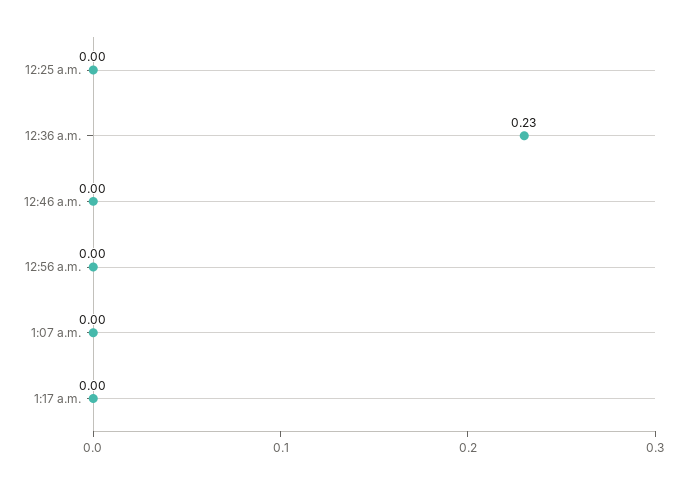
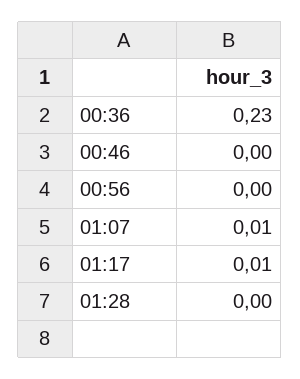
12:25 a.m.: 0 -> none
1:07 a.m.: 0 -> 0.01
1:17 a.m.: 0 -> 0.01
01:28: none -> 0

